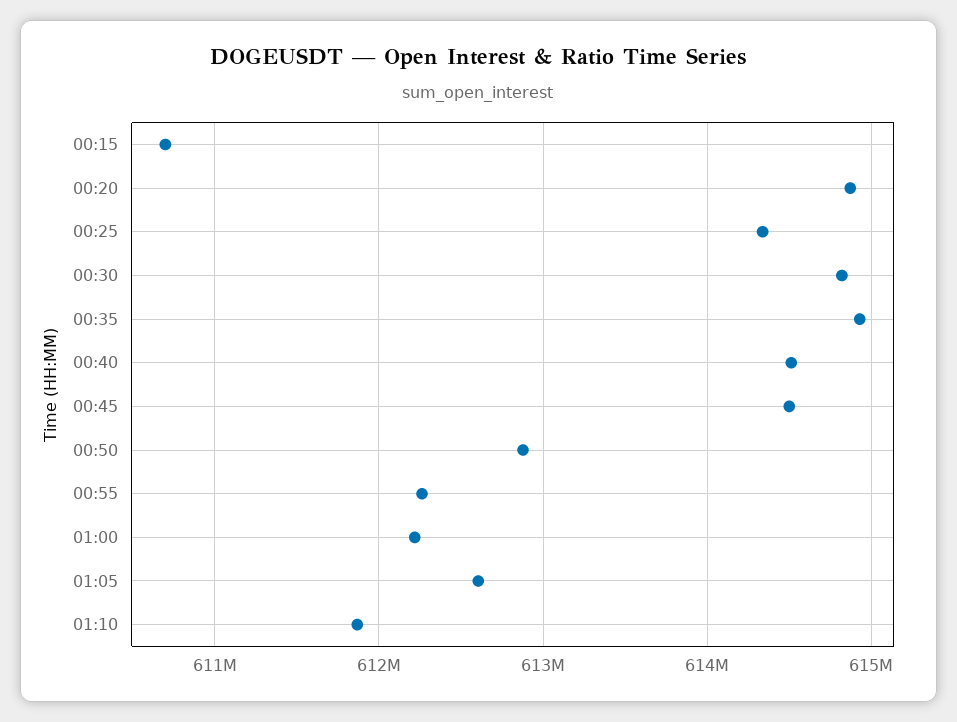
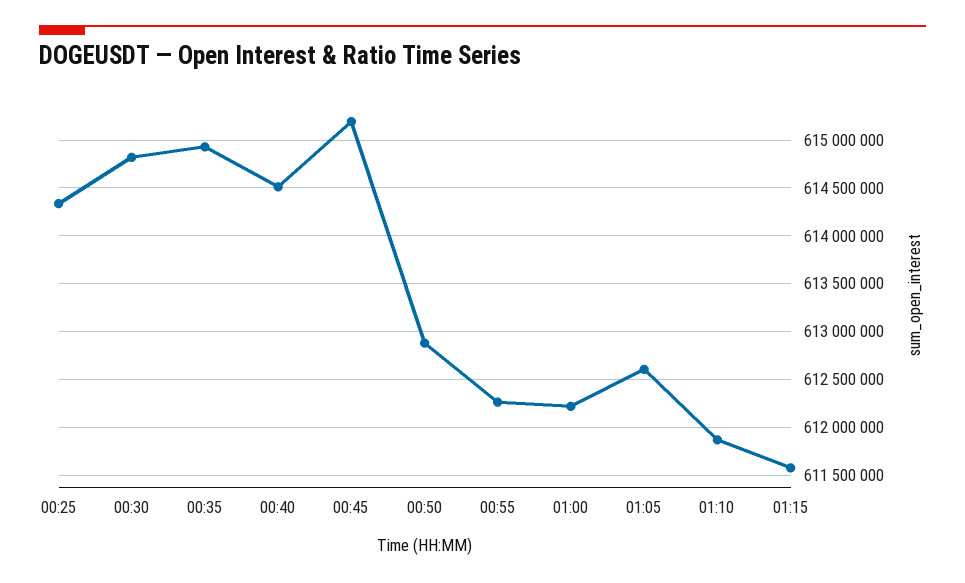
00:15: 610700000 -> none
00:20: 614900000 -> none
00:45: 614500000 -> 615200000
01:15: none -> 611600000

